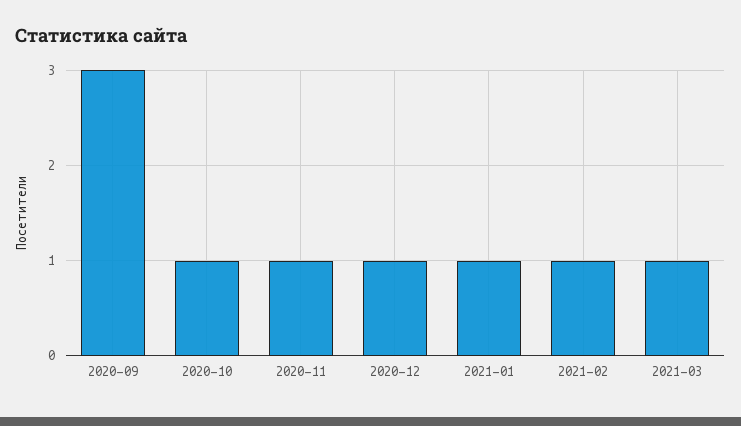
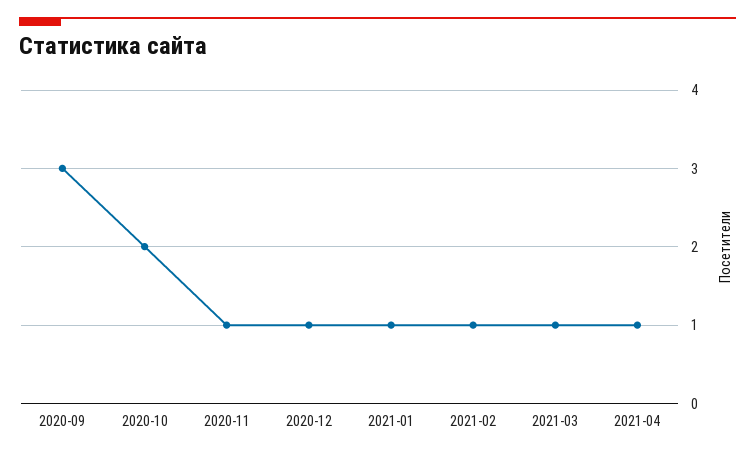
2020-10: 1 -> 2
2021-04: none -> 1

